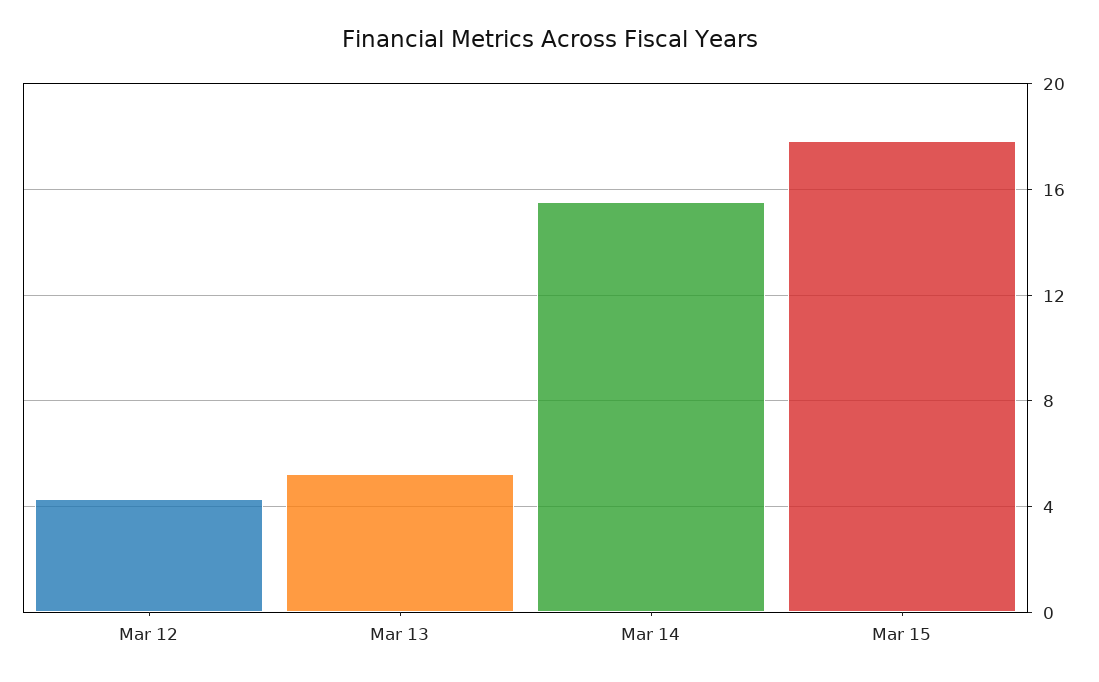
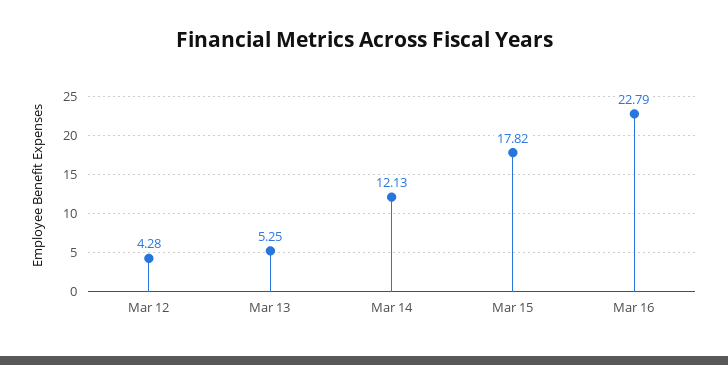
Mar 14: 15.5 -> 12.13
Mar 16: none -> 22.79

